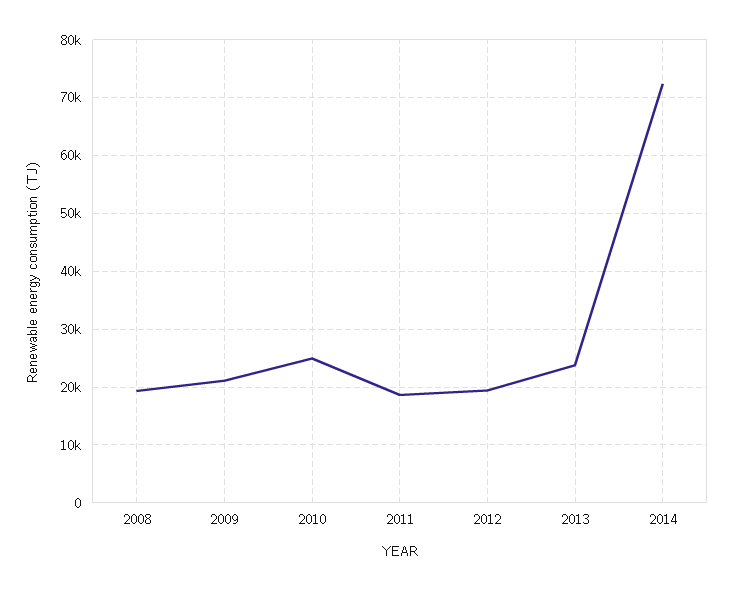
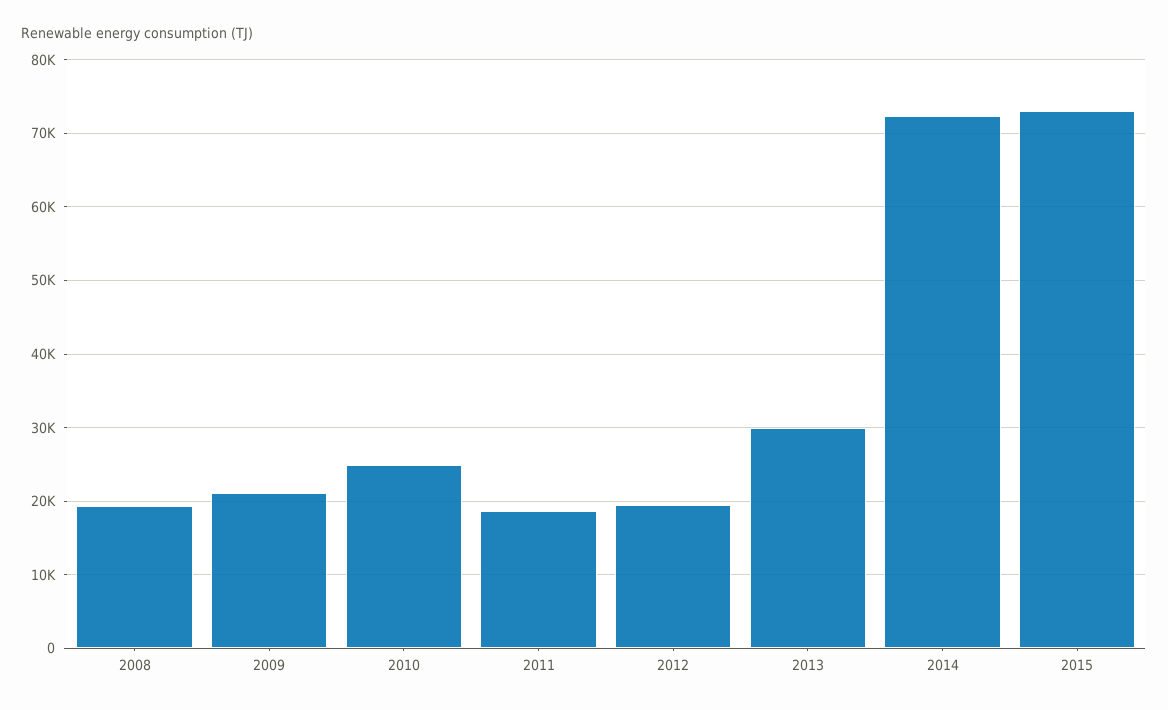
2013: 24000 -> 30000
2015: none -> 73000

